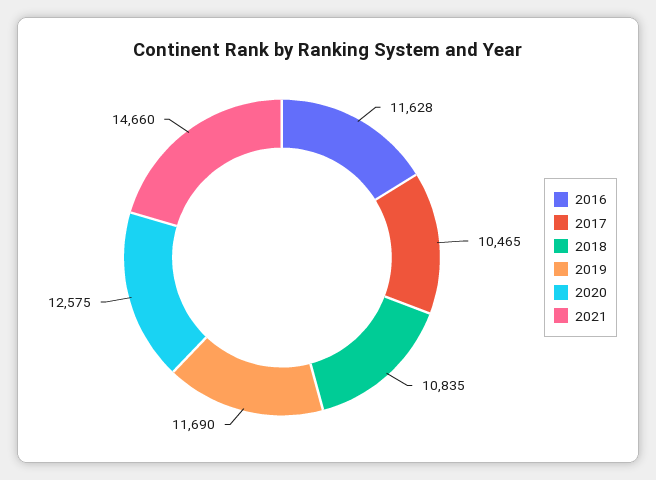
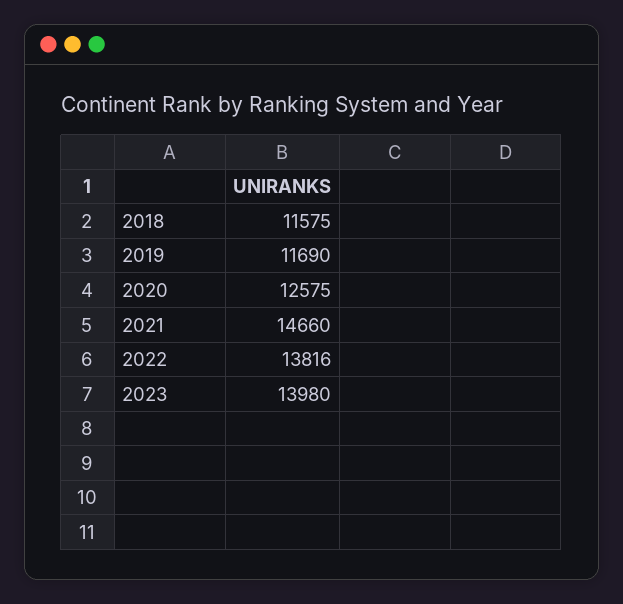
2016: 11628 -> none
2017: 10465 -> none
2018: 10835 -> 11575
2022: none -> 13816
2023: none -> 13980

